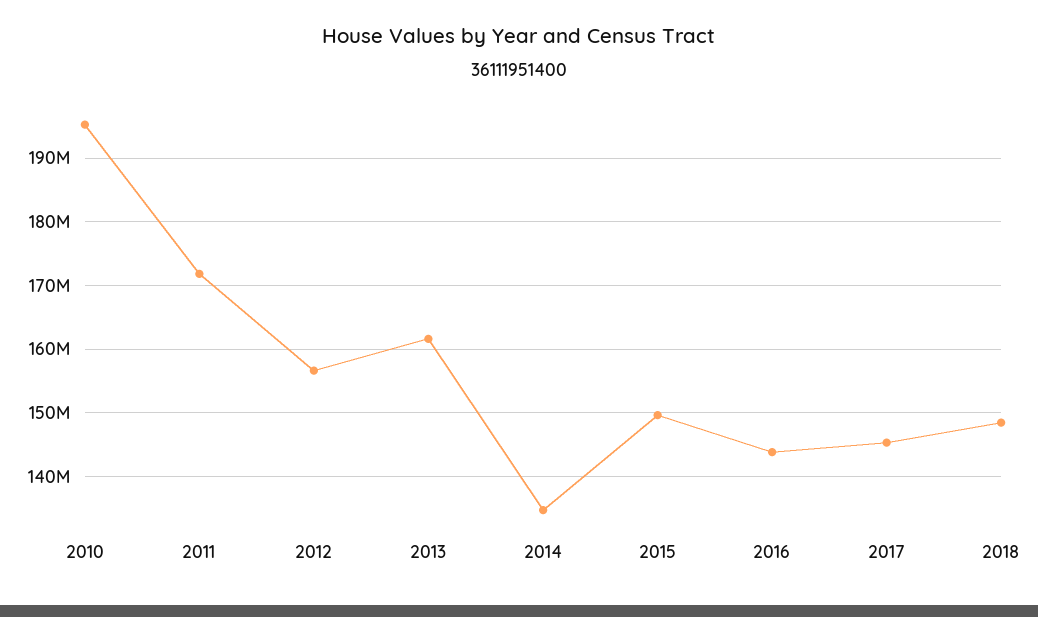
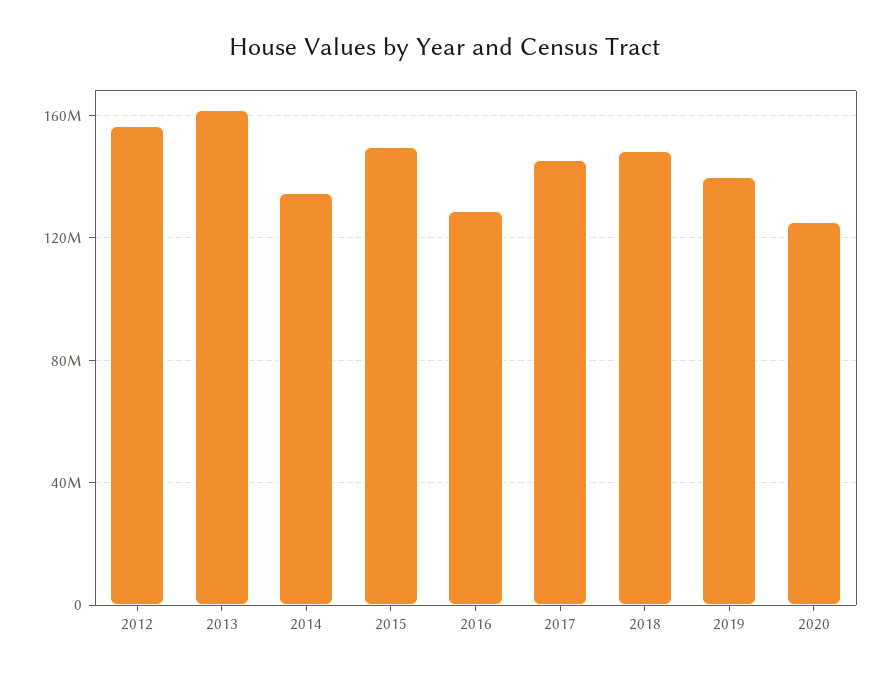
2010: 195000000 -> none
2011: 172000000 -> none
2016: 144000000 -> 130000000
2019: none -> 140000000
2020: none -> 125000000

